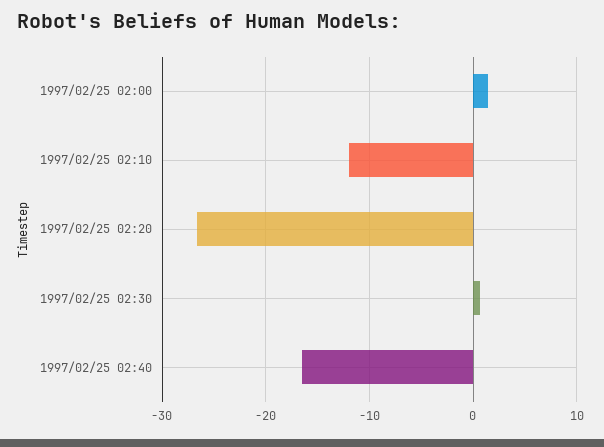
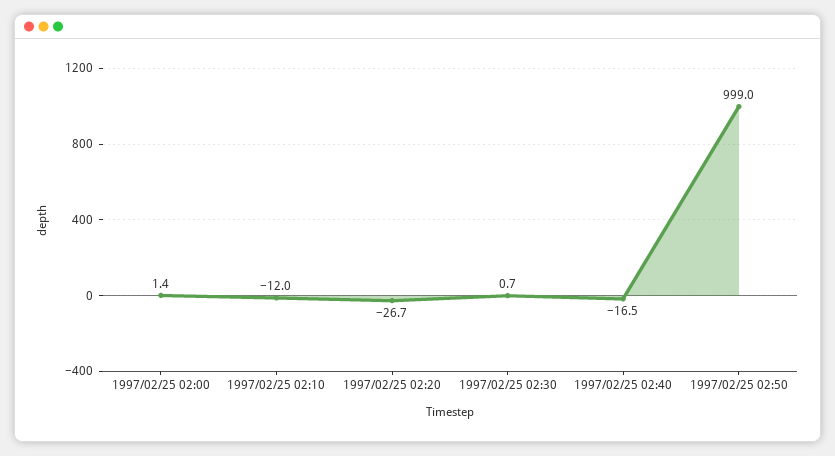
1997/02/25 02:50: none -> 999

